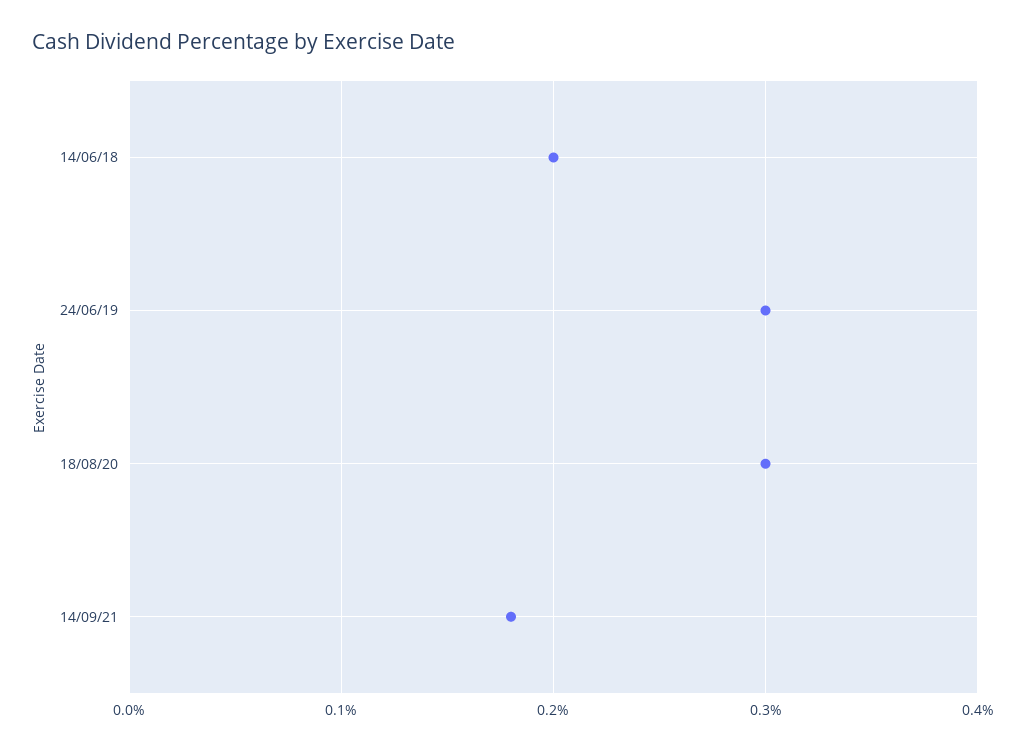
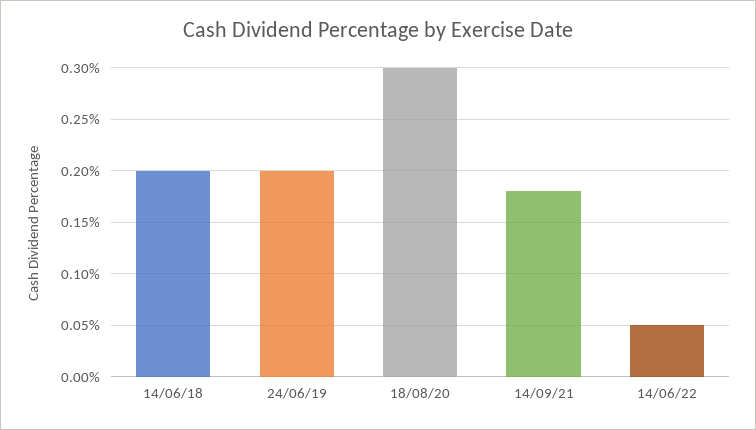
24/06/19: 0.3 -> 0.2
14/06/22: none -> 0.05

